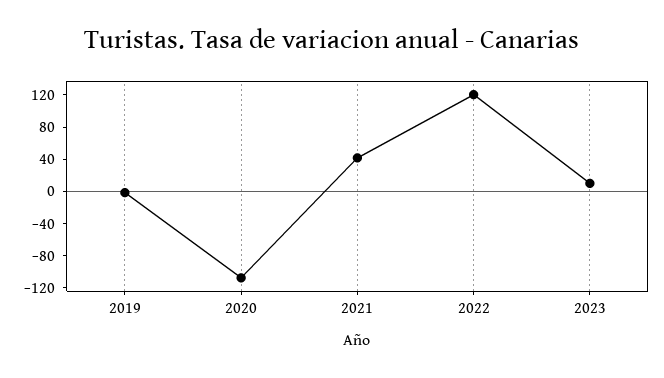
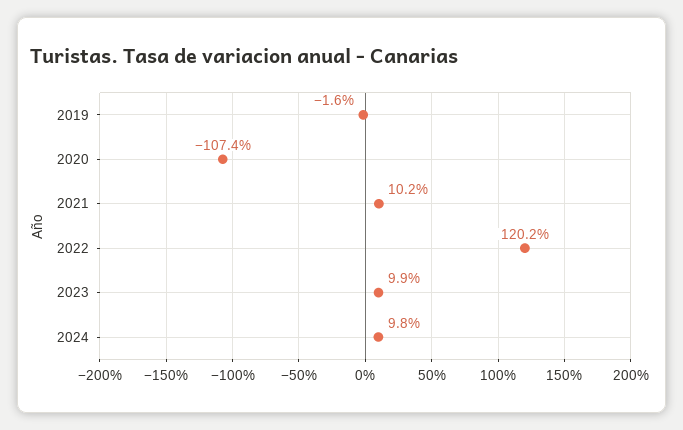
2021: 40 -> 10.2
2024: none -> 9.8

